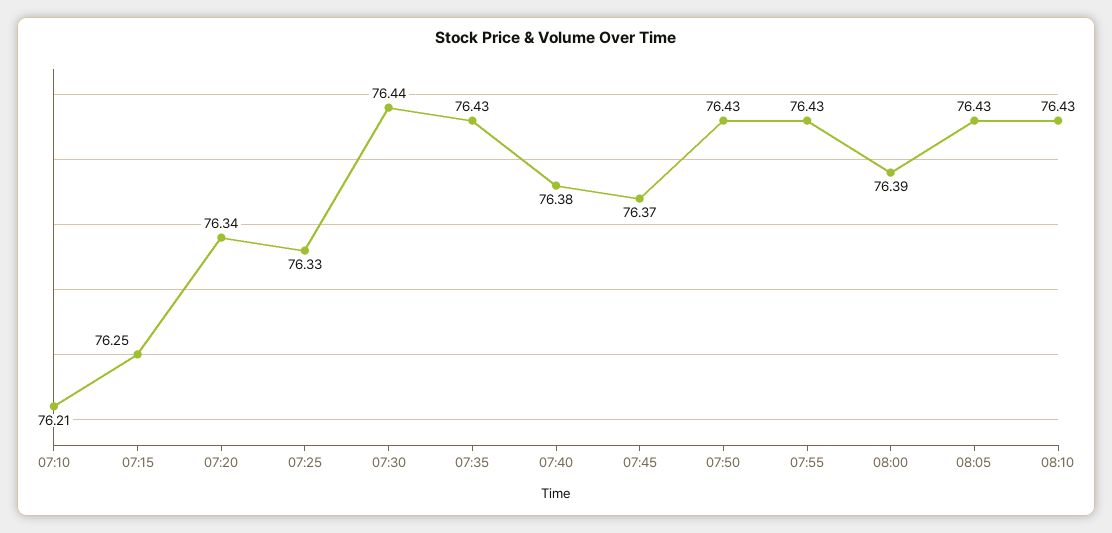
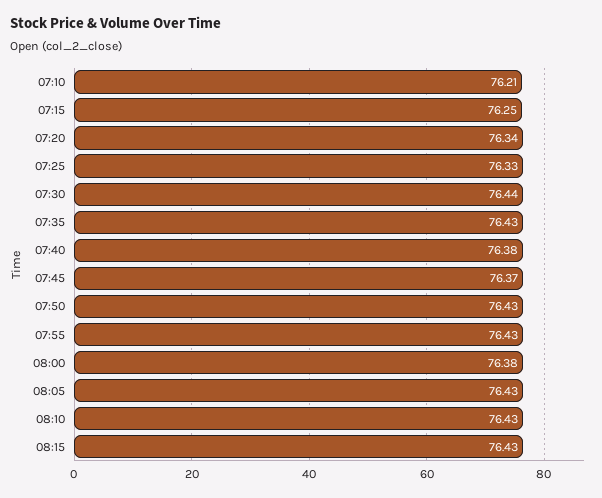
08:00: 76.39 -> 76.38
08:15: none -> 76.43

